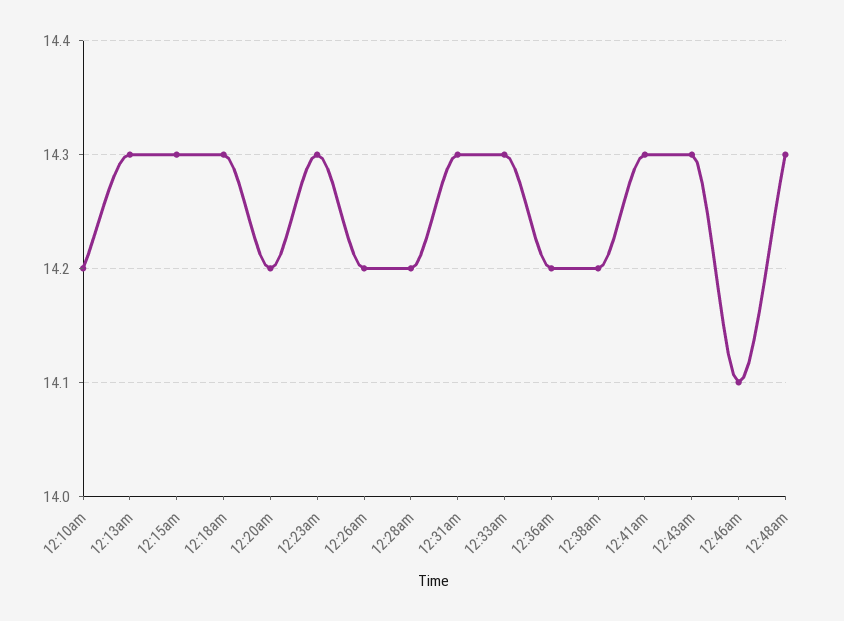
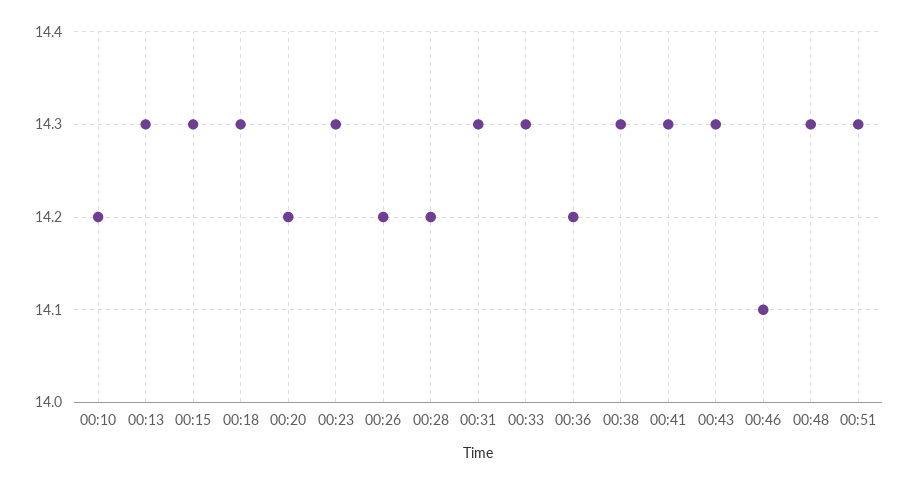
12:38am: 14.2 -> 14.3
00:51: none -> 14.3

